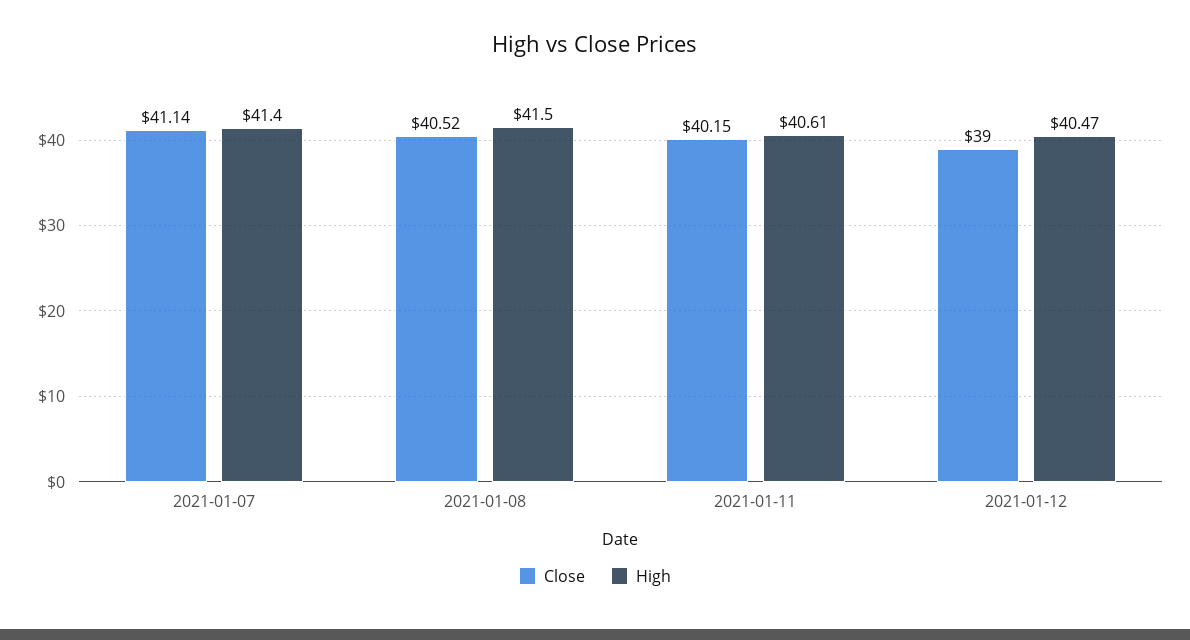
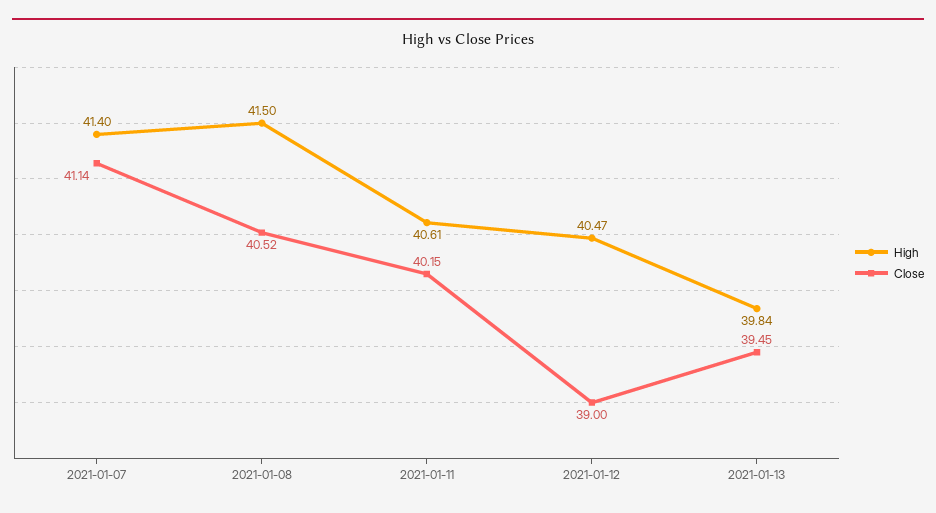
High, 2021-01-13: none -> 39.84
Close, 2021-01-13: none -> 39.45

